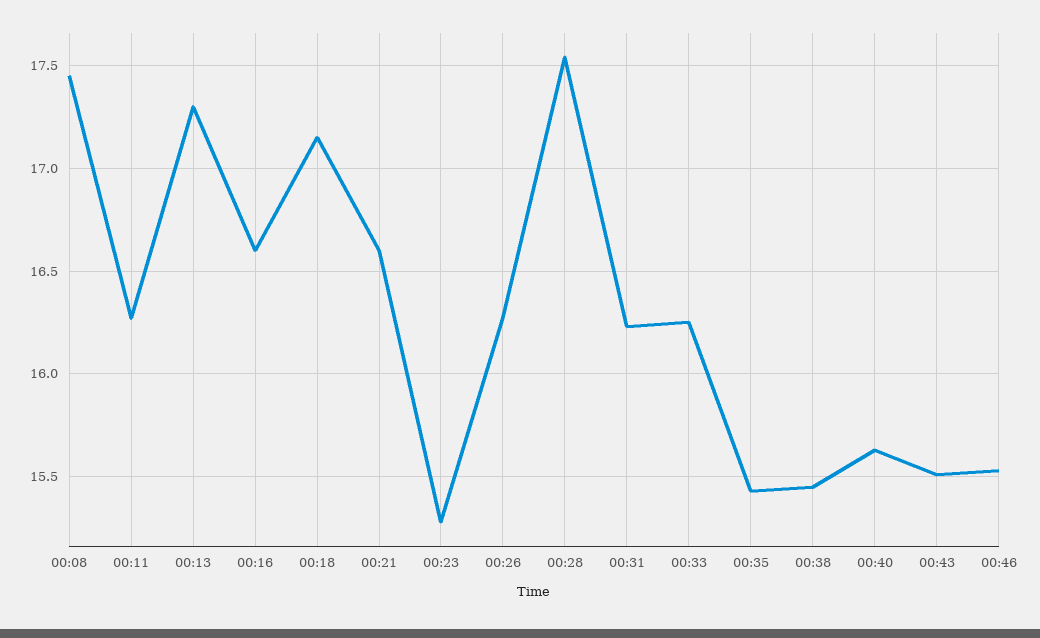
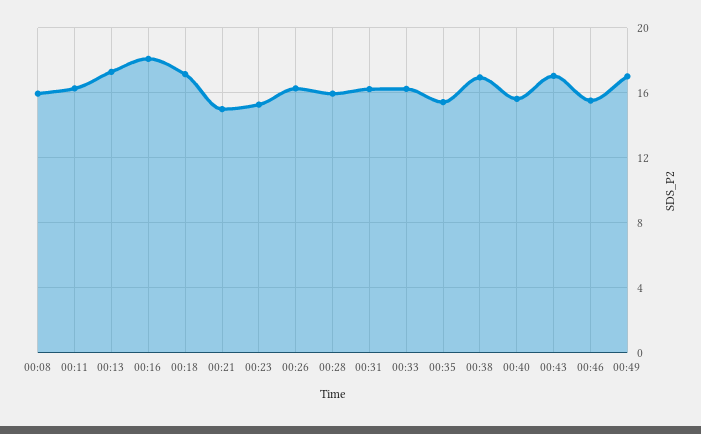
00:08: 17.45 -> 16
00:16: 16.6 -> 18
00:21: 16.6 -> 15
00:28: 17.55 -> 16
00:38: 15.45 -> 17
00:43: 15.5 -> 17
00:49: none -> 17

